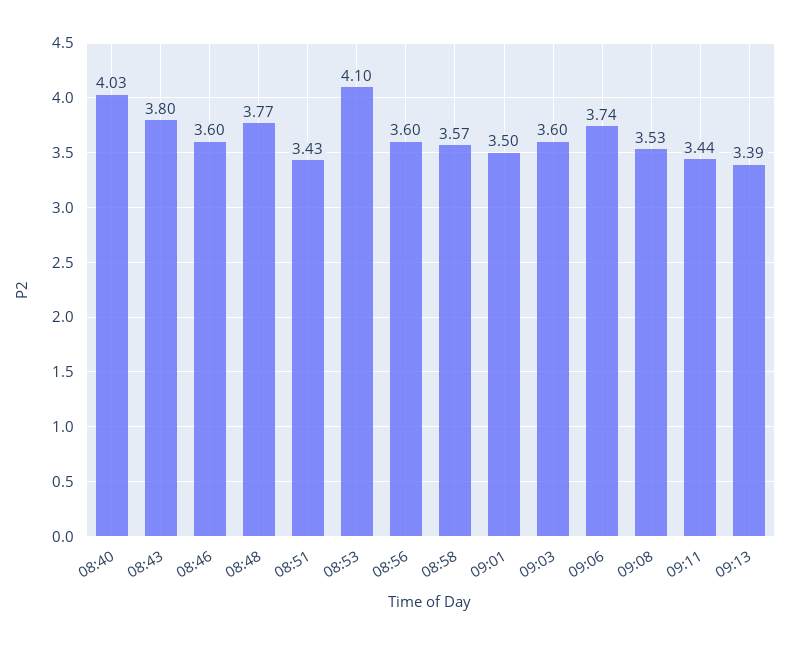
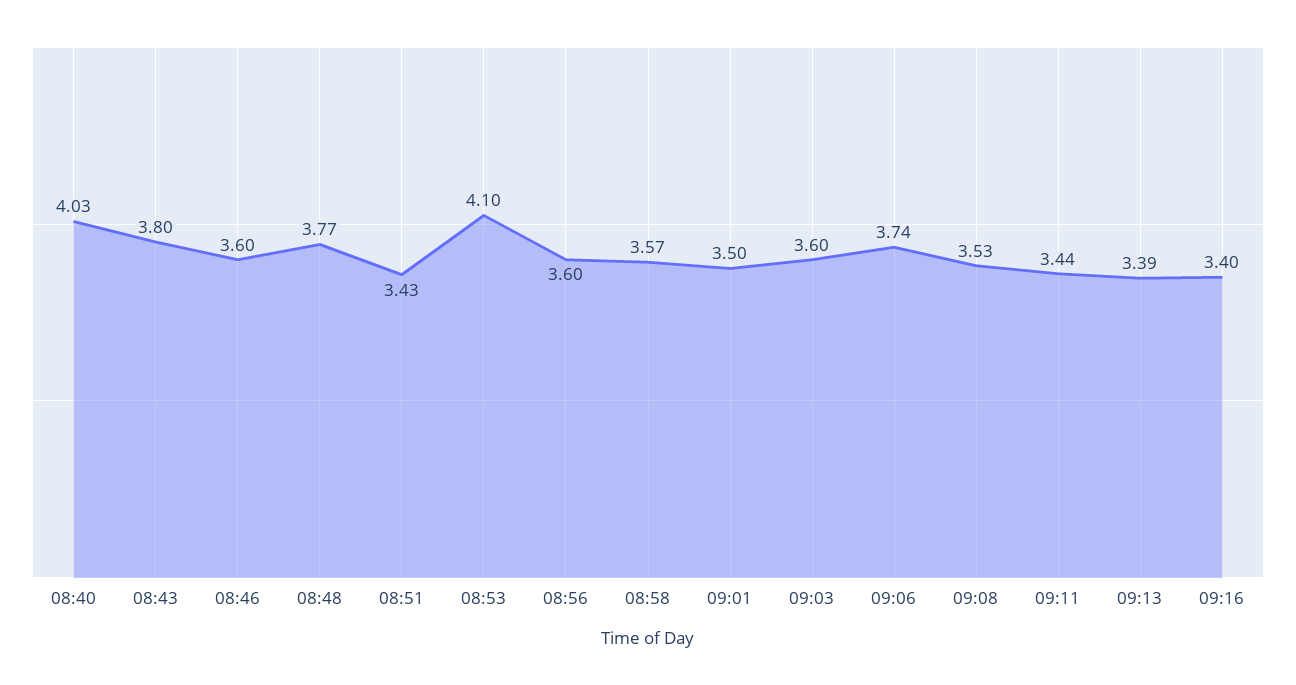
09:16: none -> 3.4

